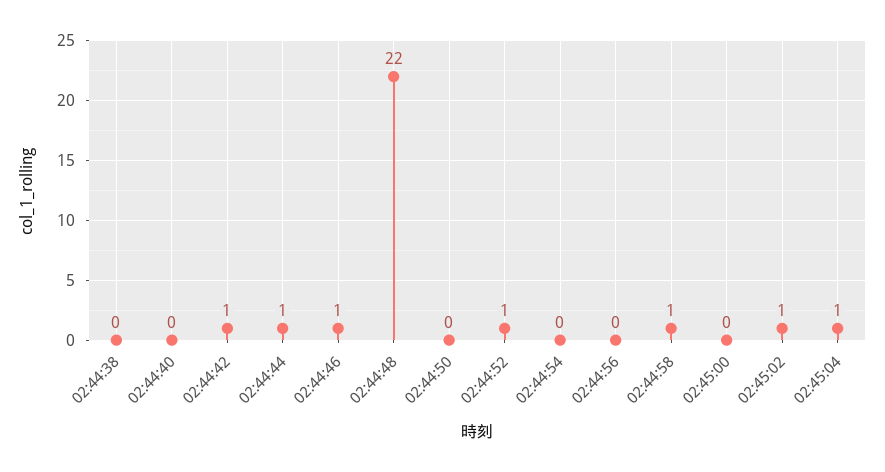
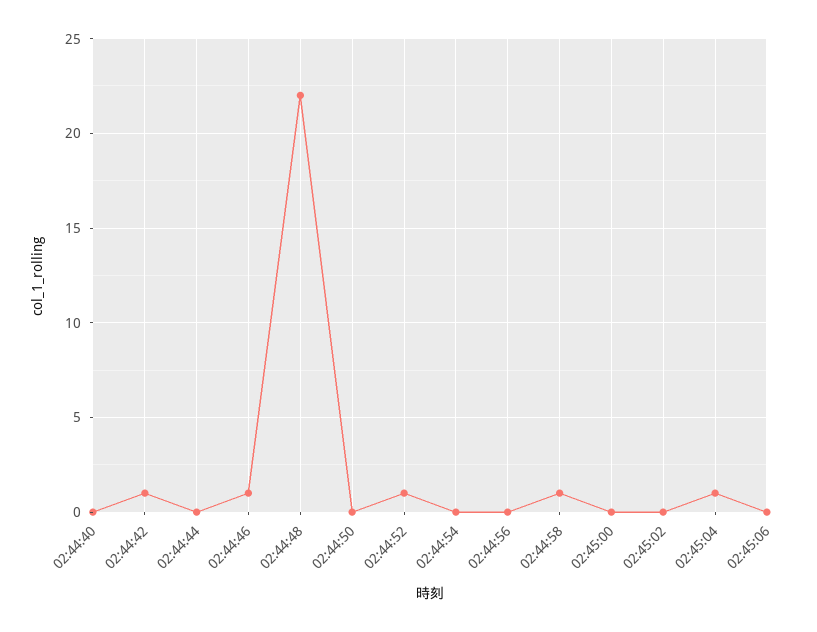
02:44:38: 0 -> none
02:44:44: 1 -> 0
02:45:02: 1 -> 0
02:45:06: none -> 0

